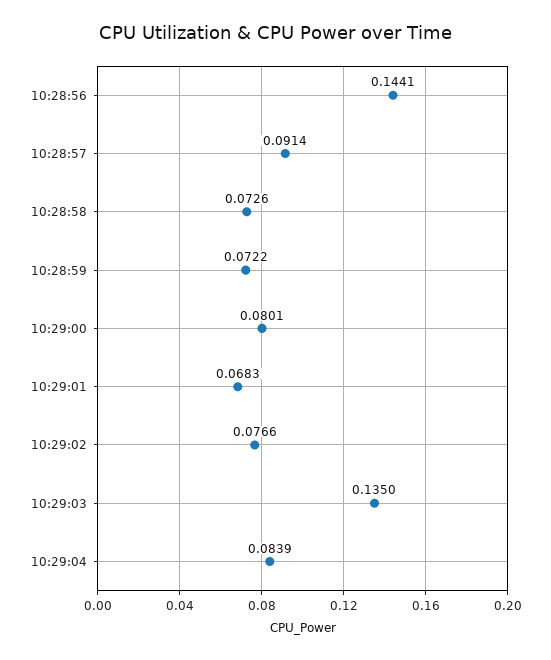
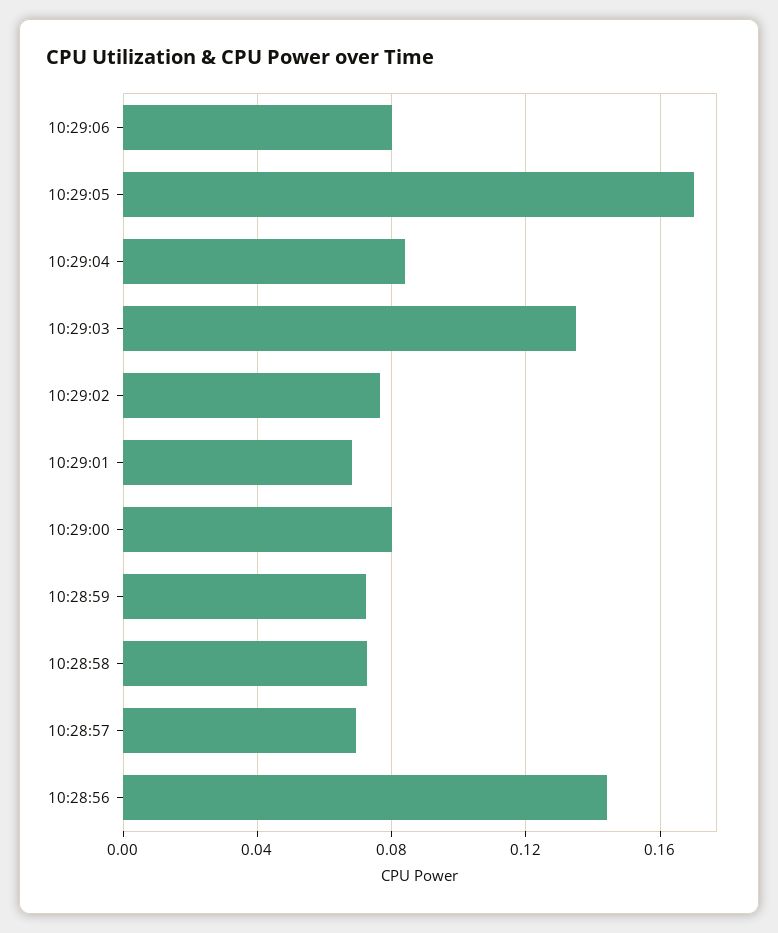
10:28:57: 0.0914 -> 0.07
10:29:06: none -> 0.08
10:29:05: none -> 0.17

